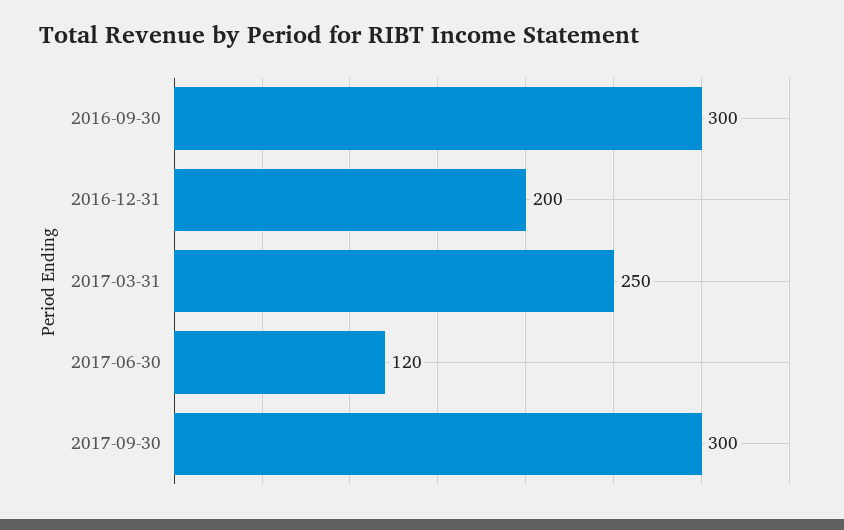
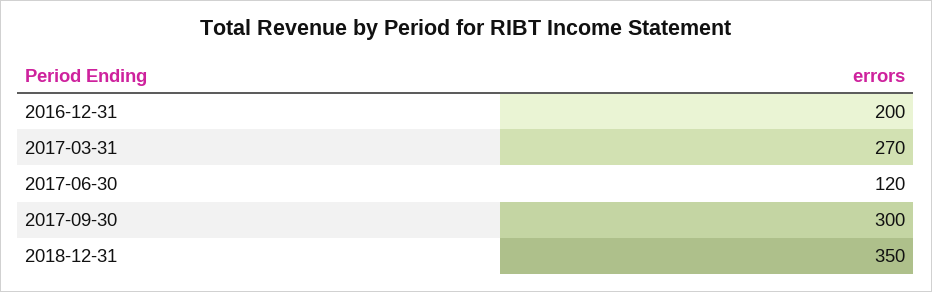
2016-09-30: 300 -> none
2017-03-31: 250 -> 270
2018-12-31: none -> 350

